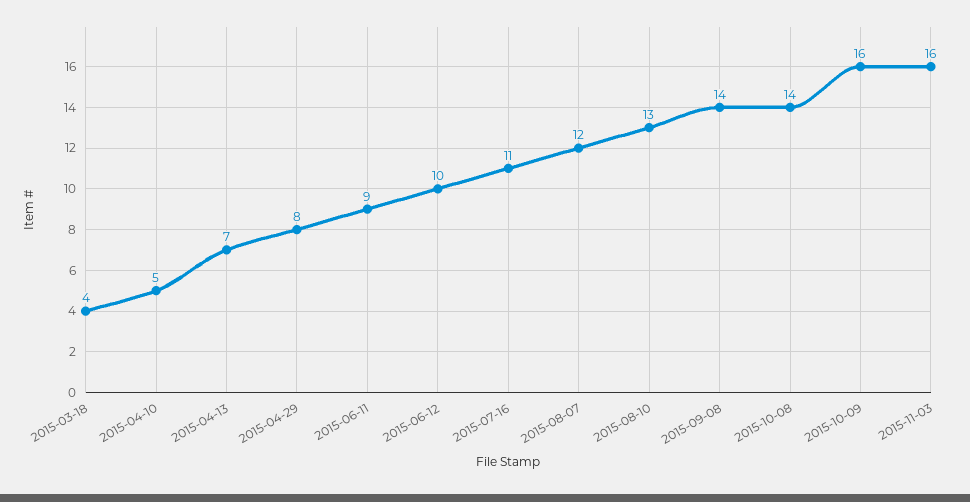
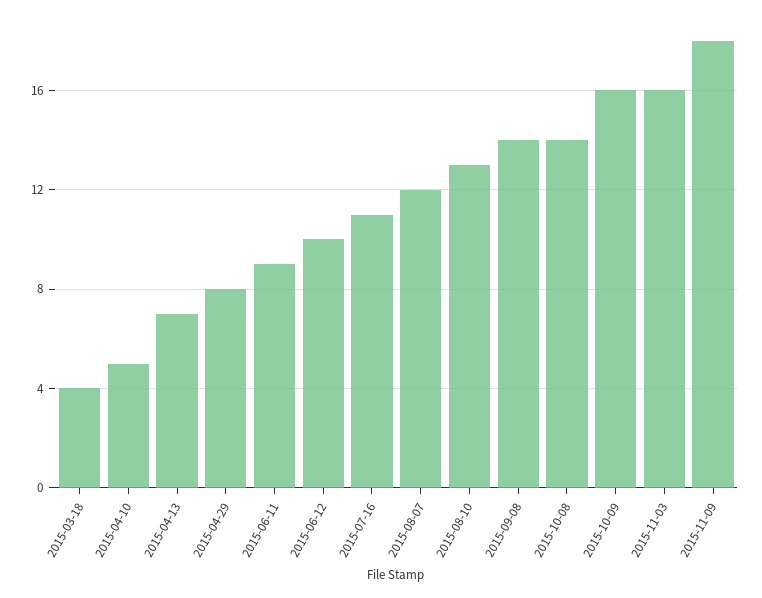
2015-11-09: none -> 18

